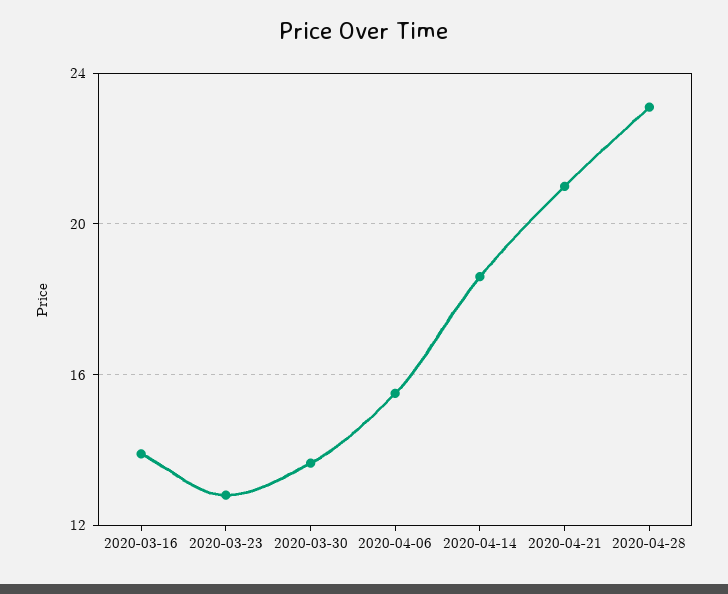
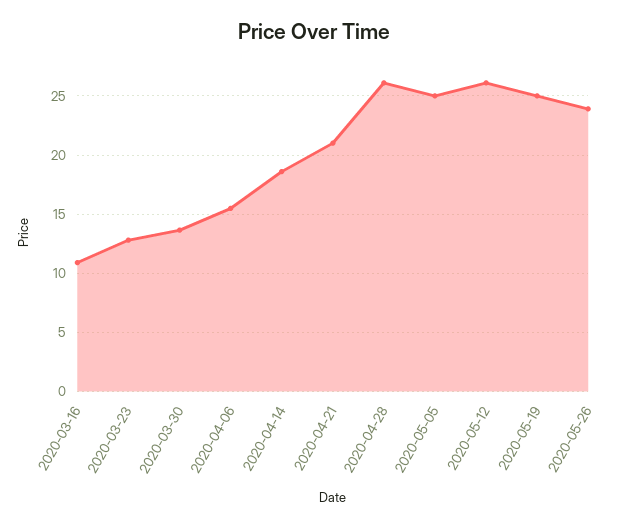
2020-03-16: 14 -> 11
2020-04-28: 23 -> 26
2020-05-05: none -> 25
2020-05-12: none -> 26
2020-05-19: none -> 25
2020-05-26: none -> 24

